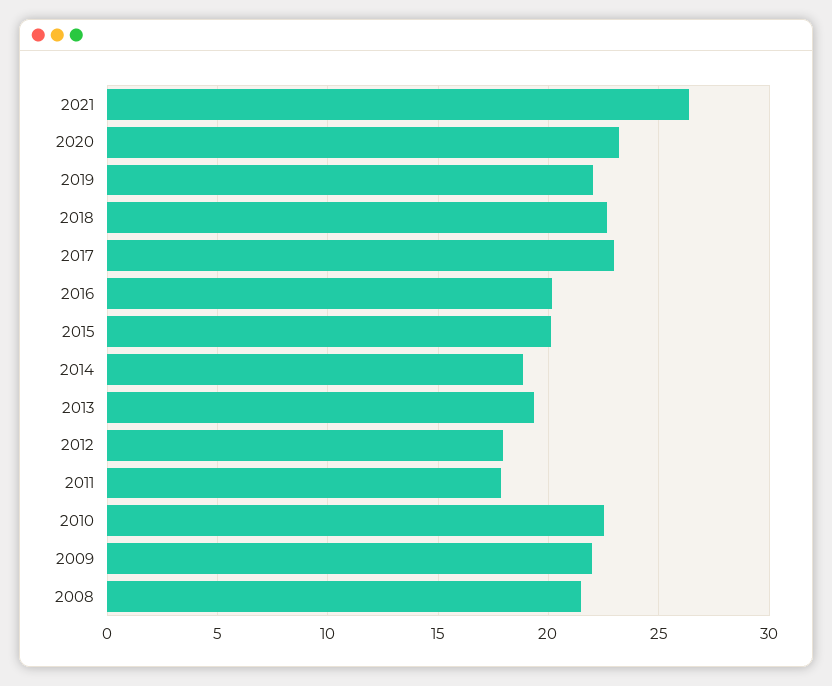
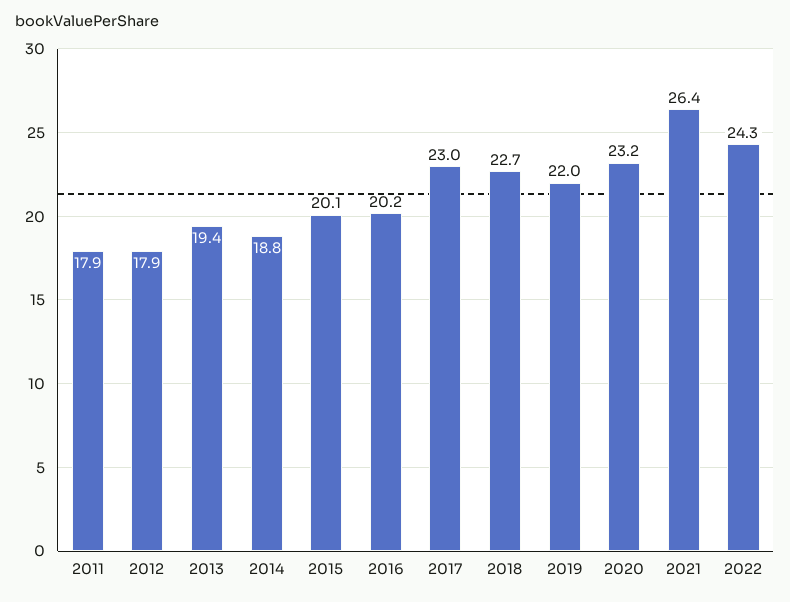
2010: 22.5 -> none
2009: 22 -> none
2008: 21.5 -> none
2022: none -> 24.3

